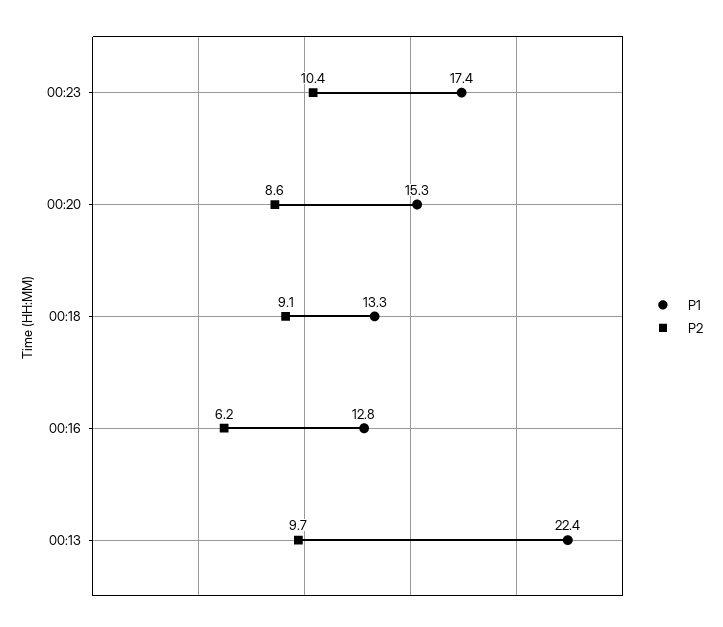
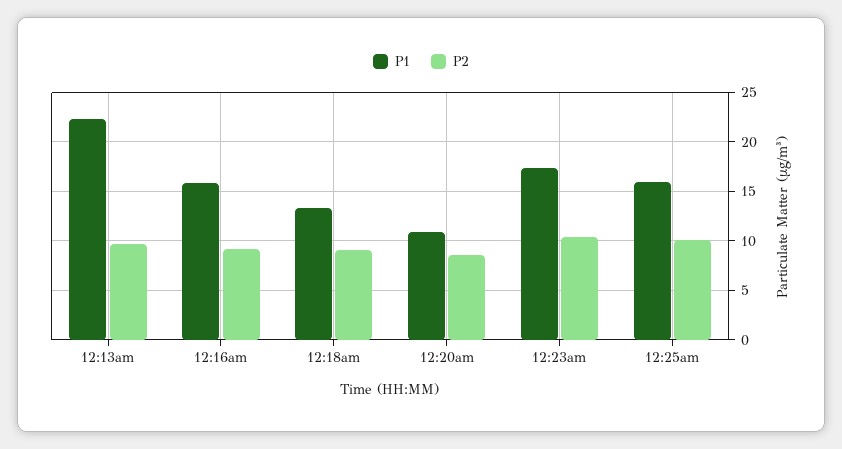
P1, 00:20: 15.3 -> 11
P1, 00:16: 12.8 -> 16
P2, 00:16: 6.2 -> 9
P1, 12:25am: none -> 16
P2, 12:25am: none -> 10

